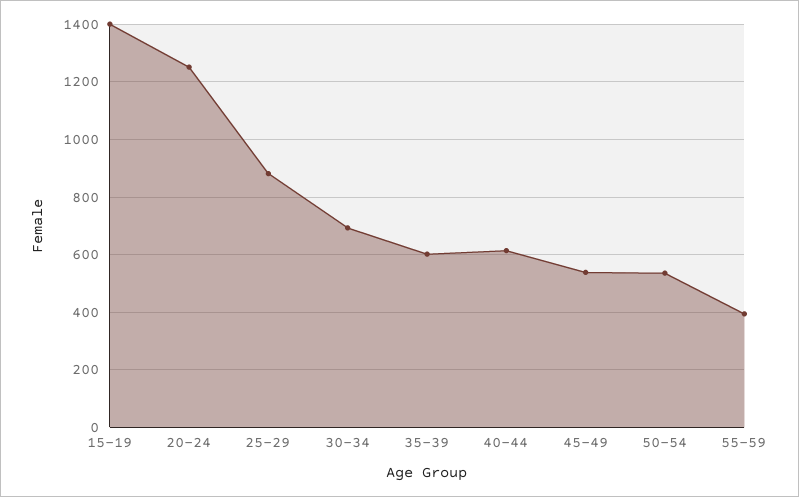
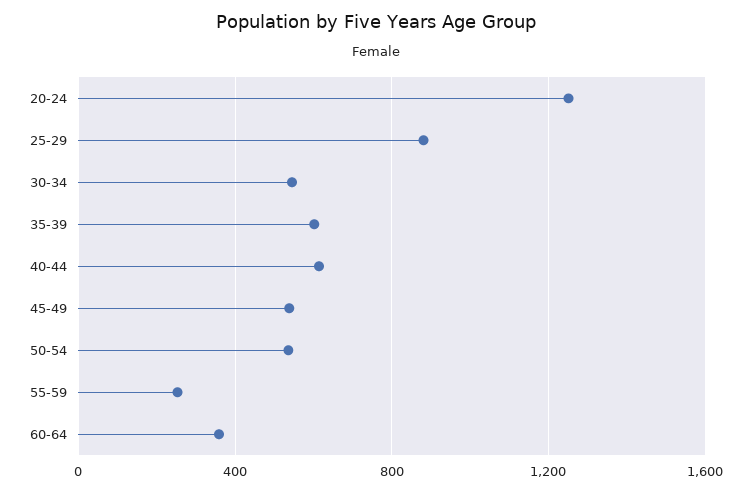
15-19: 1400 -> none
30-34: 700 -> 550
55-59: 400 -> 250
60-64: none -> 350

